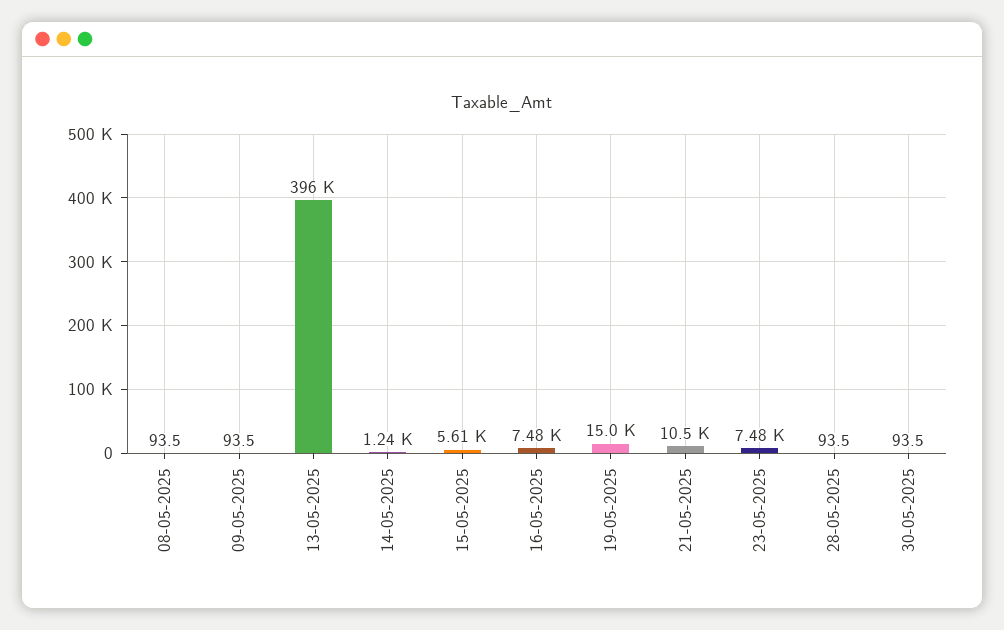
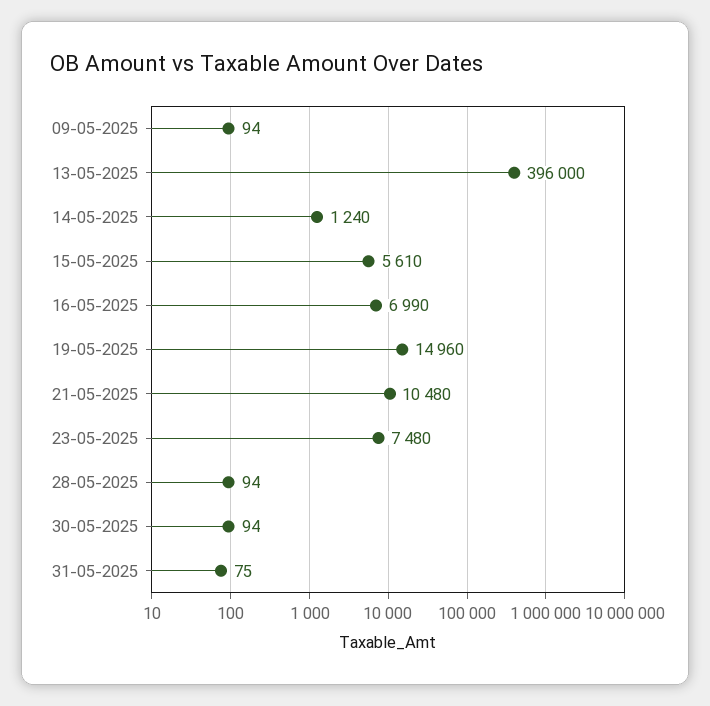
08-05-2025: 93.5 -> none
16-05-2025: 7480 -> 6990
31-05-2025: none -> 75

